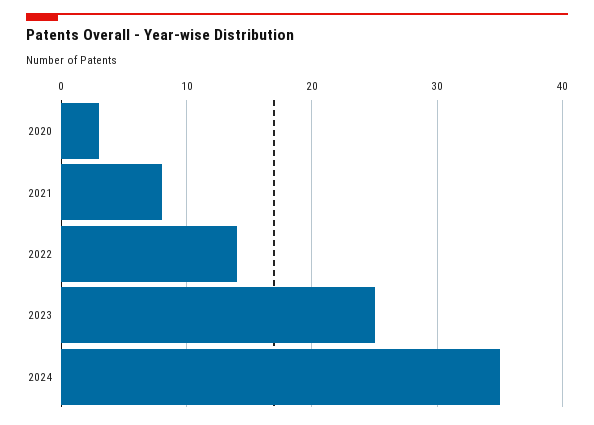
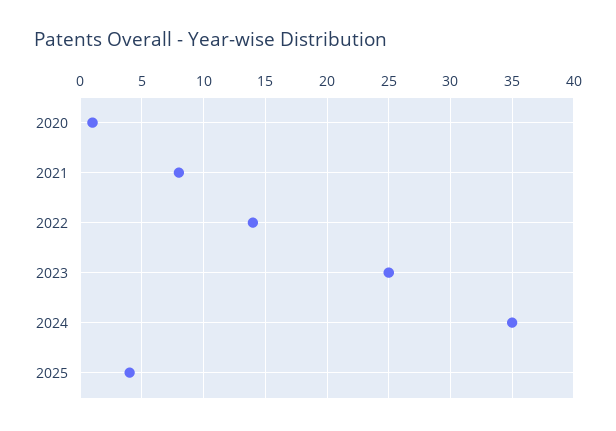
2020: 3 -> 1
2025: none -> 4

